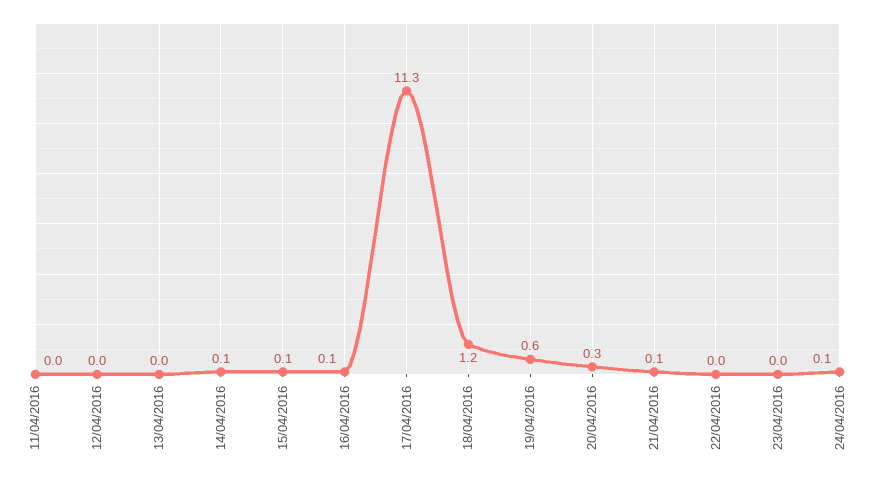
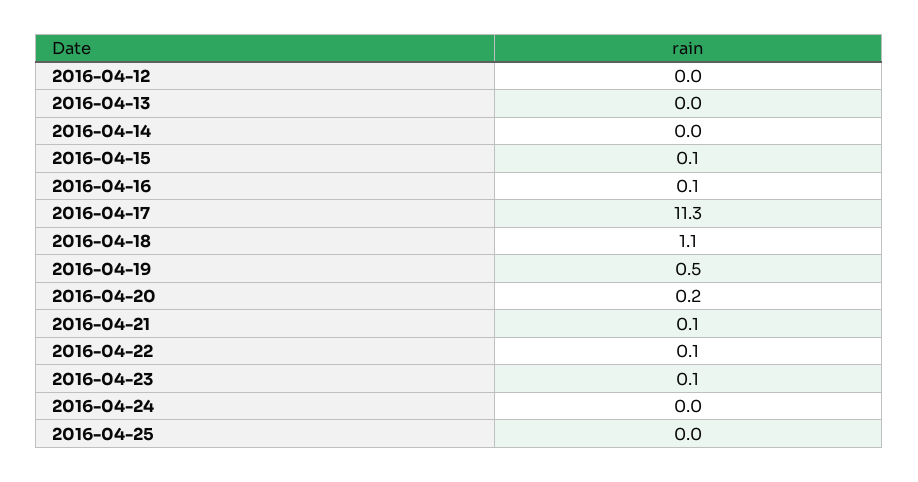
11/04/2016: 0 -> none
14/04/2016: 0.1 -> 0
18/04/2016: 1.2 -> 1.1
19/04/2016: 0.6 -> 0.5
20/04/2016: 0.3 -> 0.2
22/04/2016: 0 -> 0.1
23/04/2016: 0 -> 0.1
24/04/2016: 0.1 -> 0
2016-04-25: none -> 0

